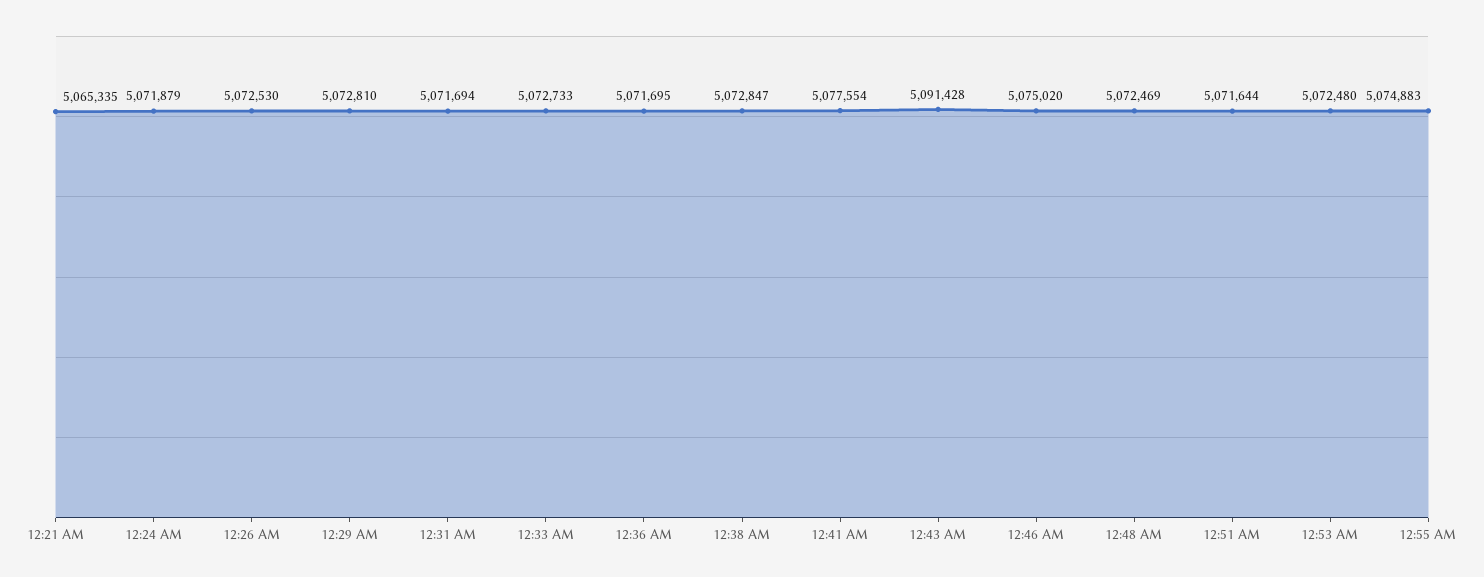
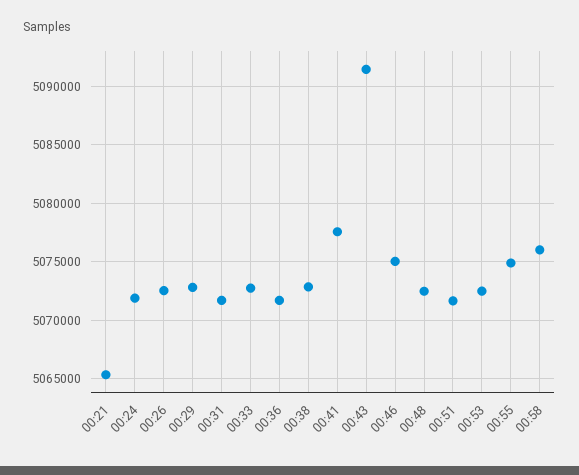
00:58: none -> 5076000

